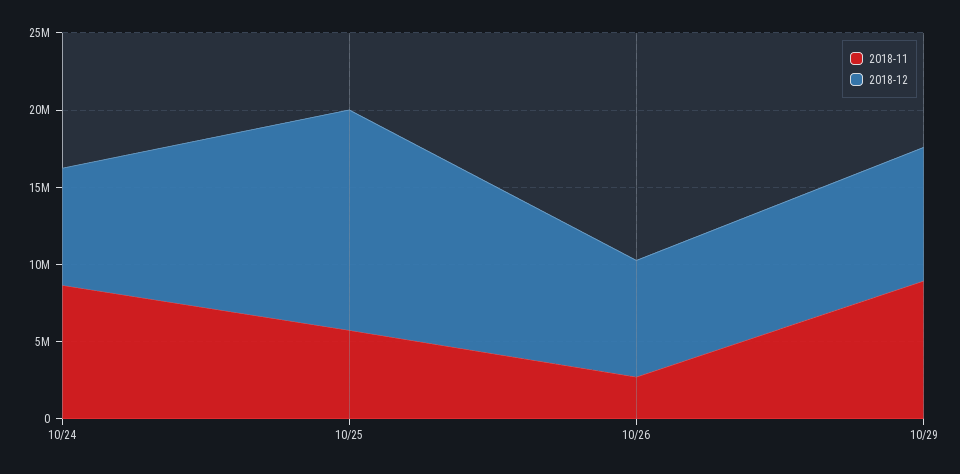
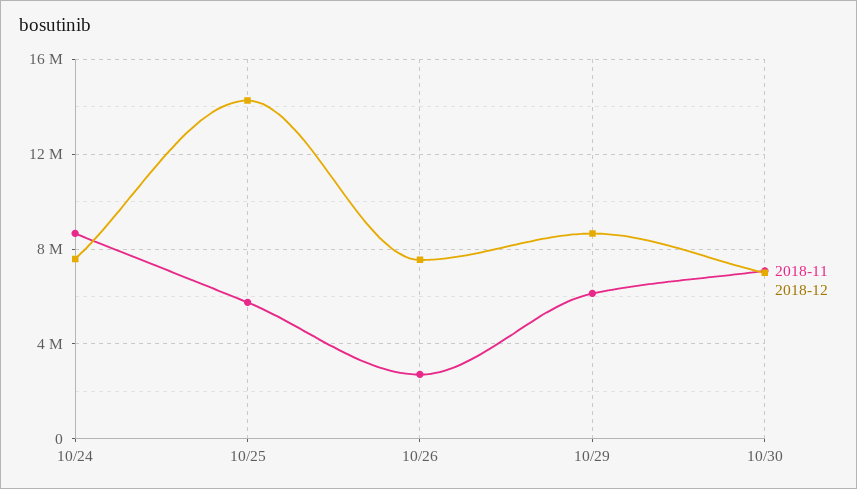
2018-11, 10/29: 9000000 -> 6000000
2018-11, 10/30: none -> 7000000
2018-12, 10/30: none -> 7000000

